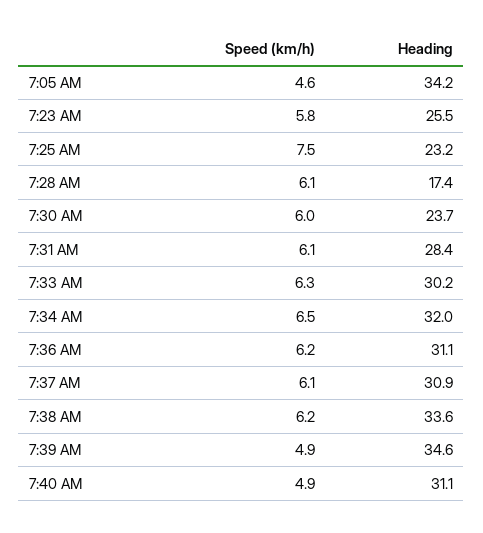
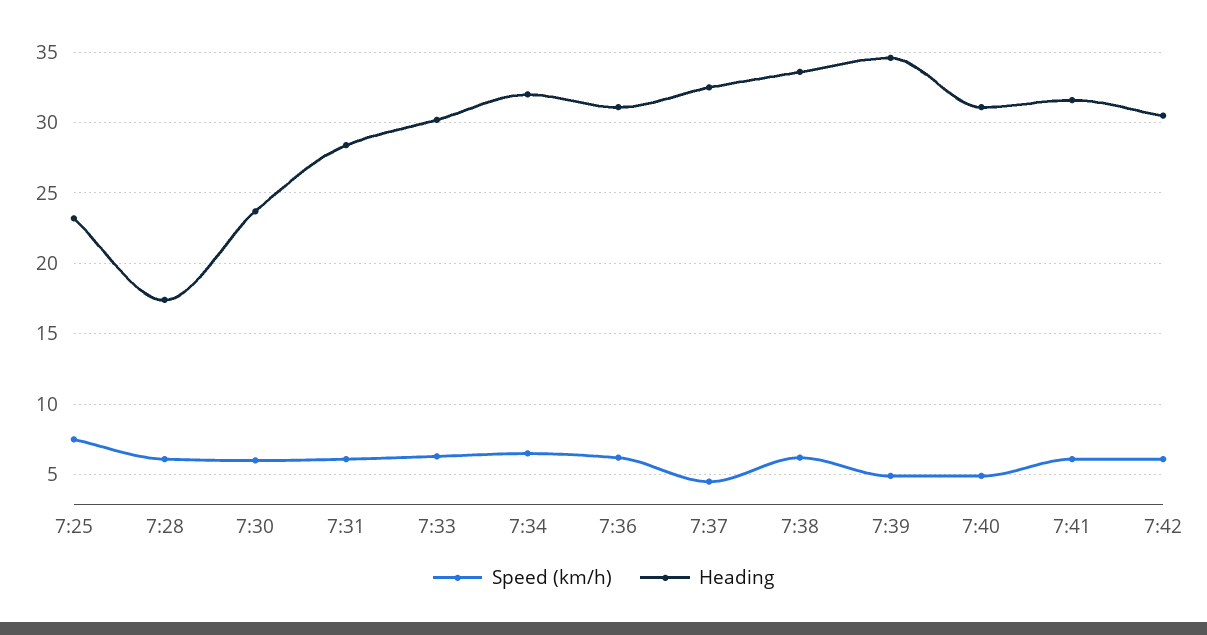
Speed (km/h), 7:05 AM: 4.6 -> none
Heading, 7:05 AM: 34.2 -> none
Speed (km/h), 7:23 AM: 5.8 -> none
Heading, 7:23 AM: 25.5 -> none
Speed (km/h), 7:37 AM: 6.1 -> 4.5
Heading, 7:37 AM: 30.9 -> 32.5
Speed (km/h), 7:41: none -> 6
Heading, 7:41: none -> 31.5
Speed (km/h), 7:42: none -> 6
Heading, 7:42: none -> 30.5

